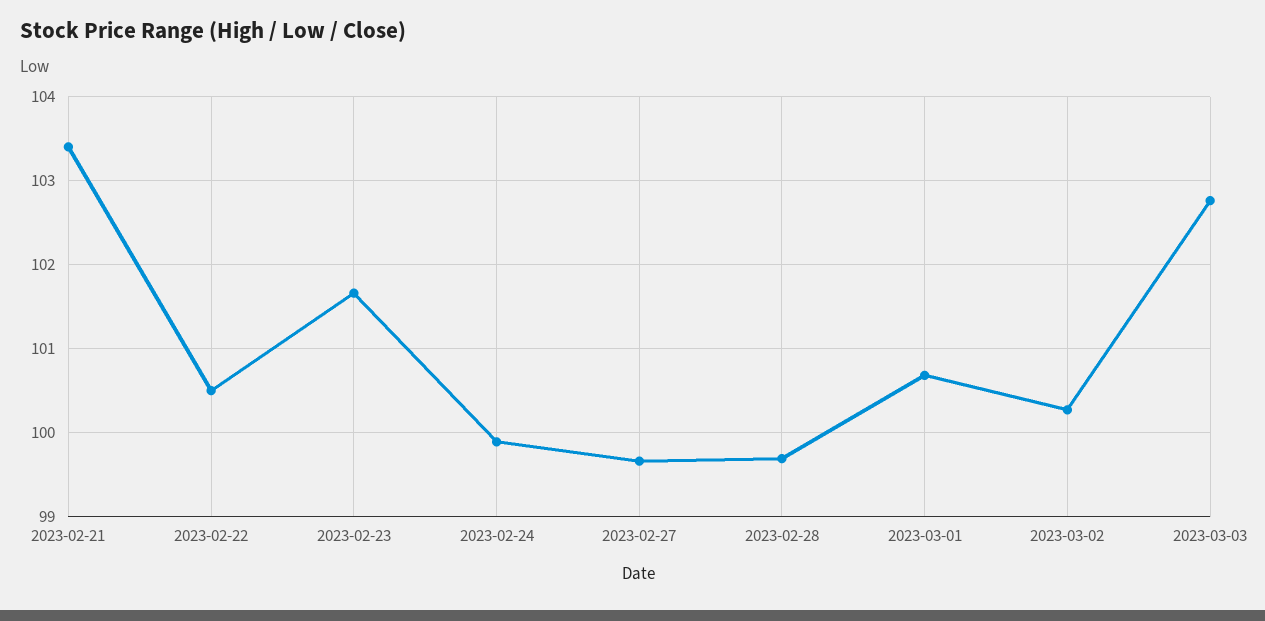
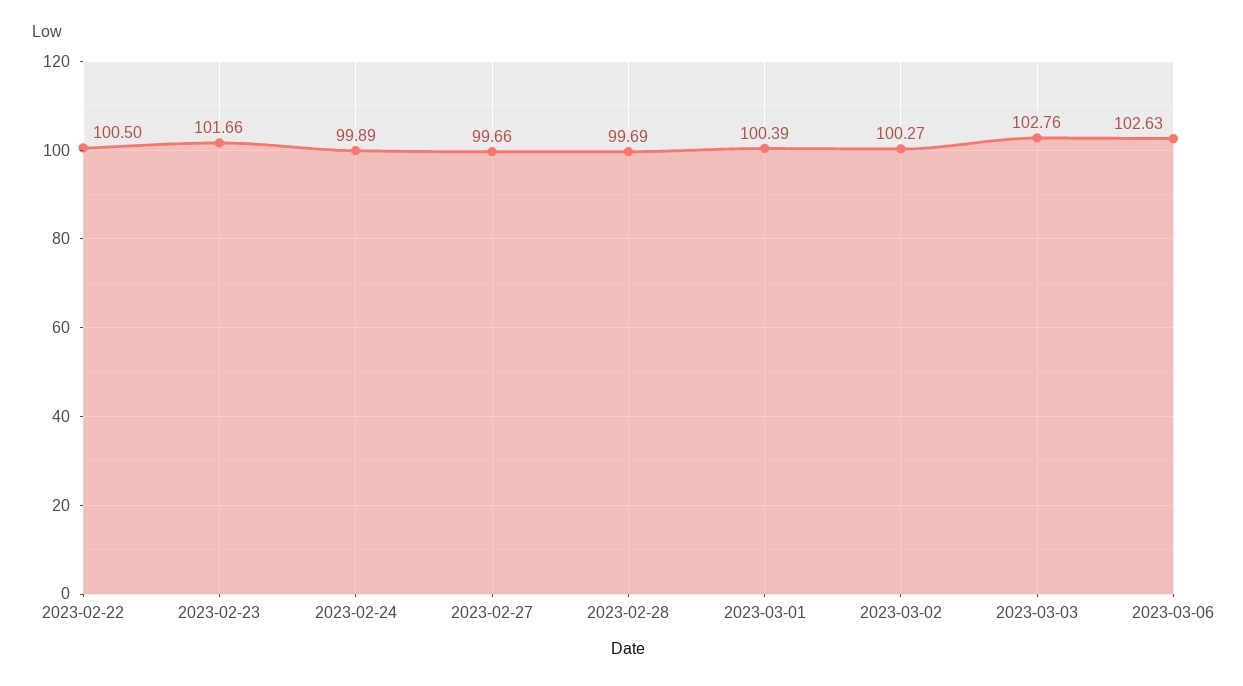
2023-02-21: 103.4 -> none
2023-03-01: 100.7 -> 100.39
2023-03-06: none -> 102.63

